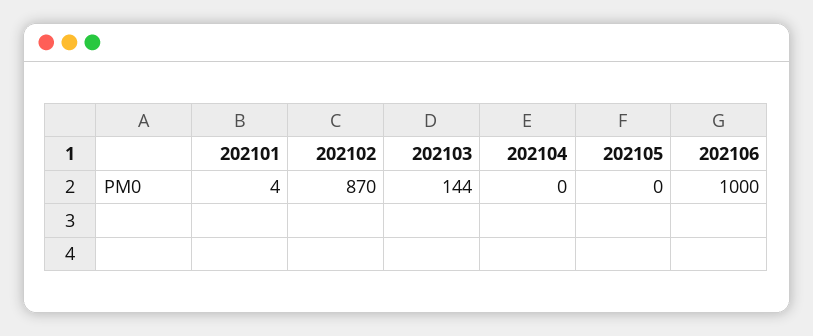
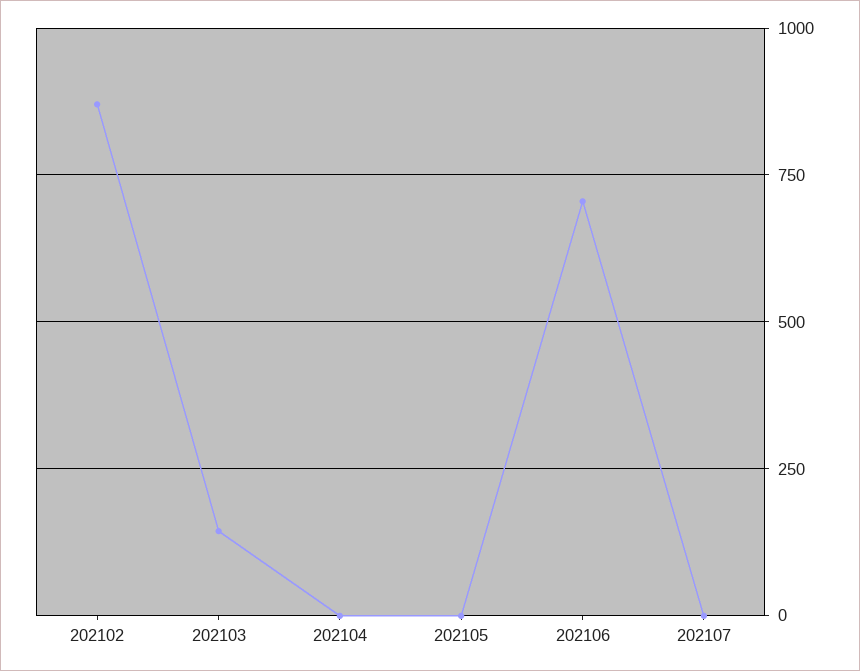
202101: 4 -> none
202106: 1000 -> 700
202107: none -> 0

